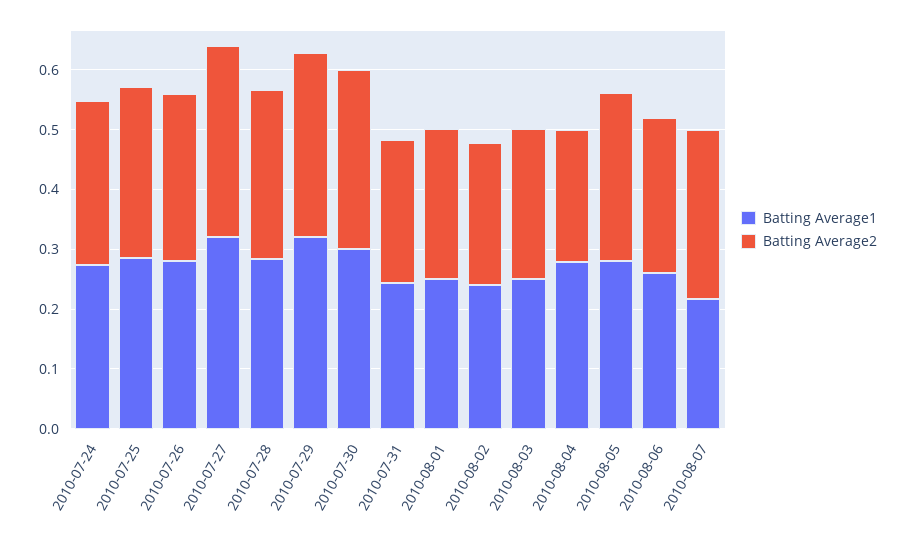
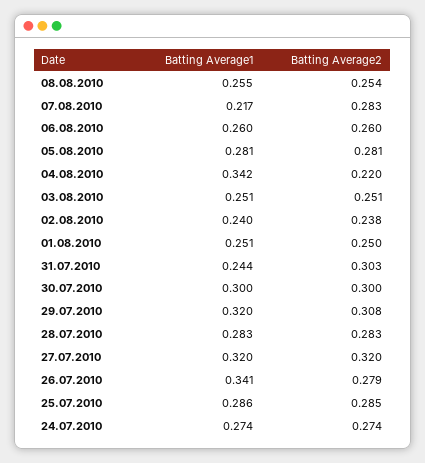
Batting Average1, 2010-07-26: 0.28 -> 0.341
Batting Average2, 2010-07-31: 0.24 -> 0.303
Batting Average1, 2010-08-04: 0.28 -> 0.342
Batting Average1, 08.08.2010: none -> 0.255
Batting Average2, 08.08.2010: none -> 0.254

